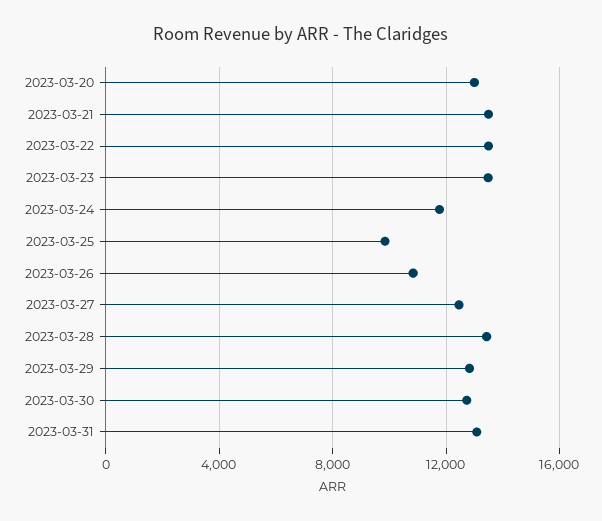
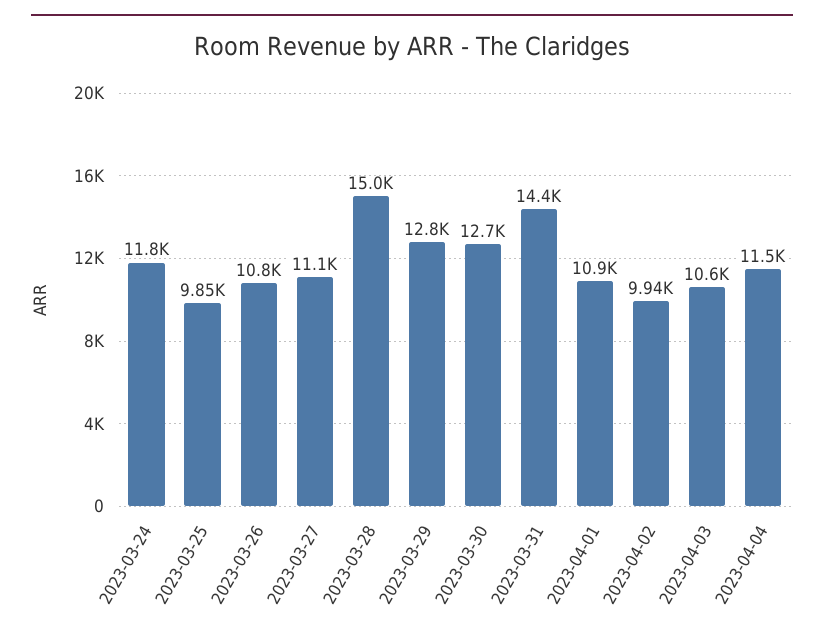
2023-03-20: 13000 -> none
2023-03-21: 13500 -> none
2023-03-22: 13500 -> none
2023-03-23: 13500 -> none
2023-03-27: 12500 -> 11100
2023-03-28: 13500 -> 15000
2023-03-31: 13000 -> 14400
2023-04-01: none -> 10900
2023-04-02: none -> 9940
2023-04-03: none -> 10600
2023-04-04: none -> 11500

